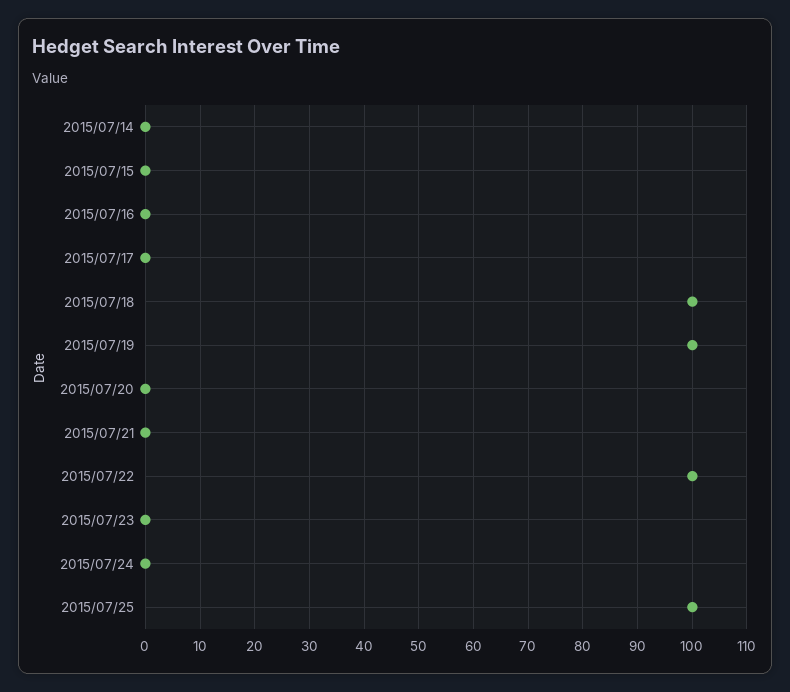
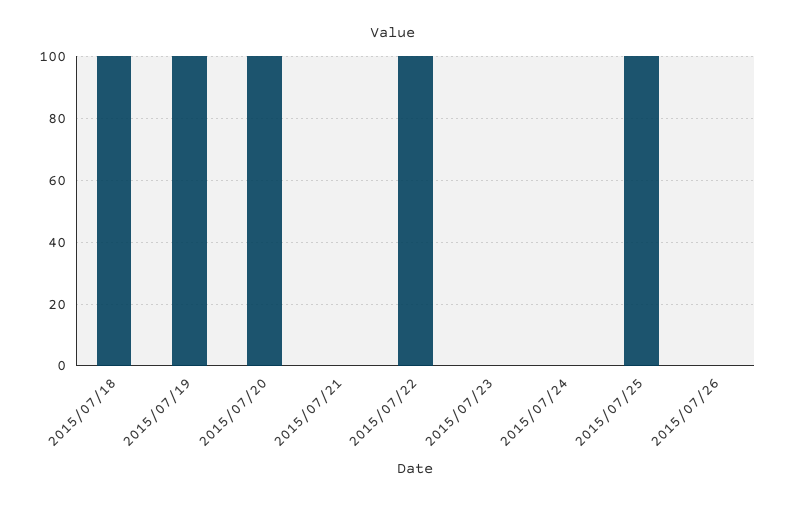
2015/07/14: 0 -> none
2015/07/15: 0 -> none
2015/07/16: 0 -> none
2015/07/17: 0 -> none
2015/07/20: 0 -> 100
2015/07/26: none -> 0

